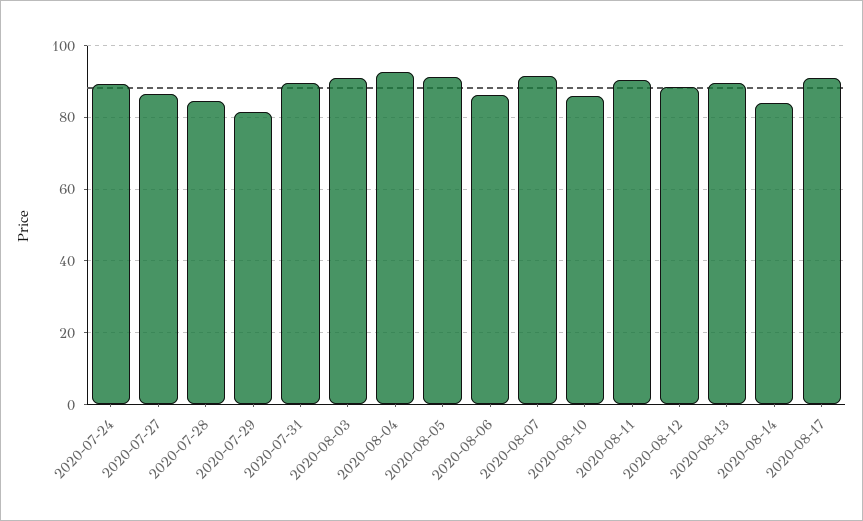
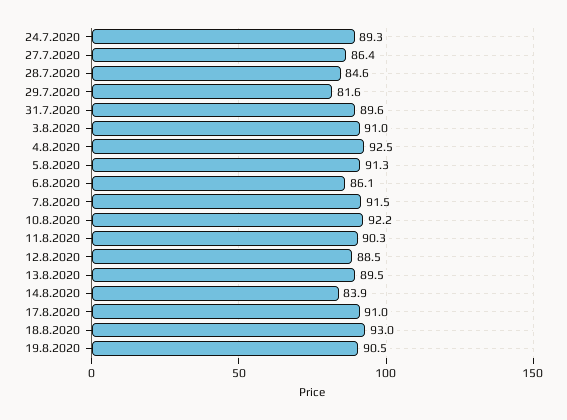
2020-08-10: 86 -> 92.2
18.8.2020: none -> 93
19.8.2020: none -> 90.5

